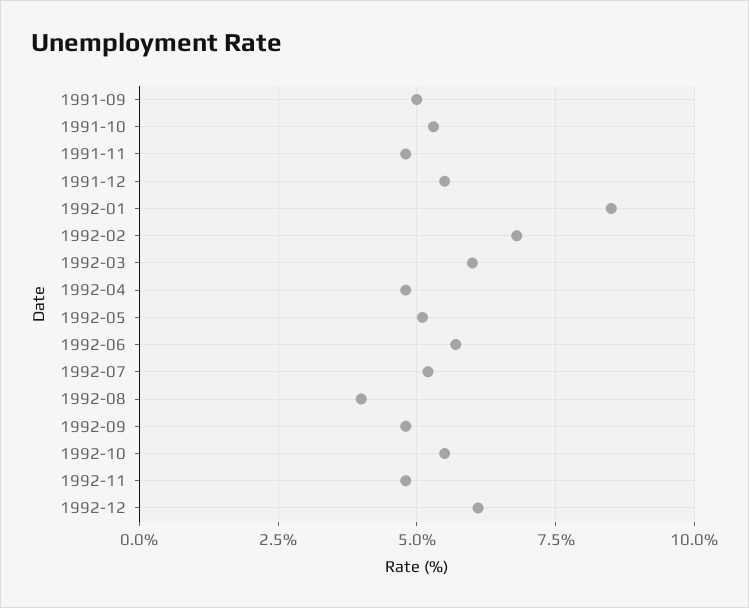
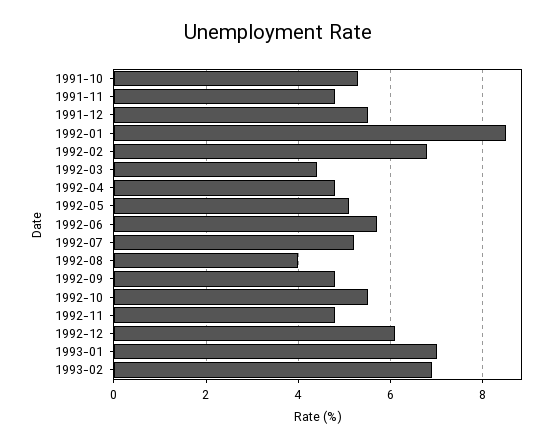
1991-09: 5 -> none
1992-03: 6 -> 4.5
1993-01: none -> 7
1993-02: none -> 7

